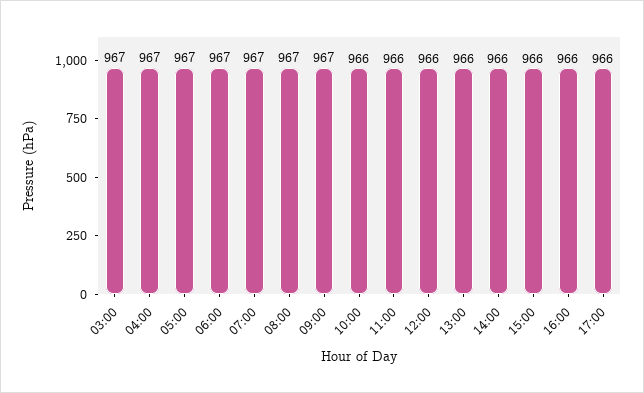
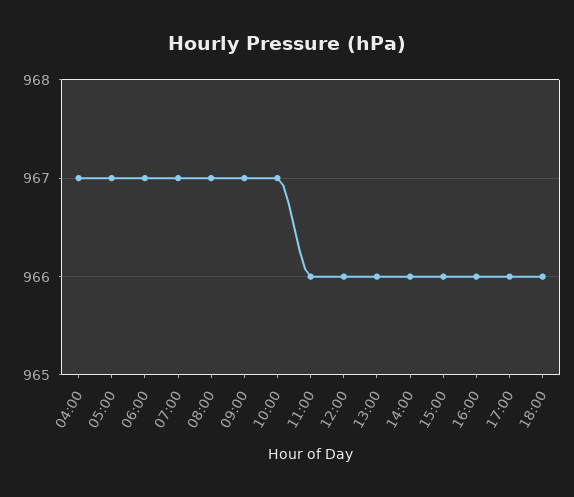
03:00: 967 -> none
10:00: 966 -> 967
18:00: none -> 966

